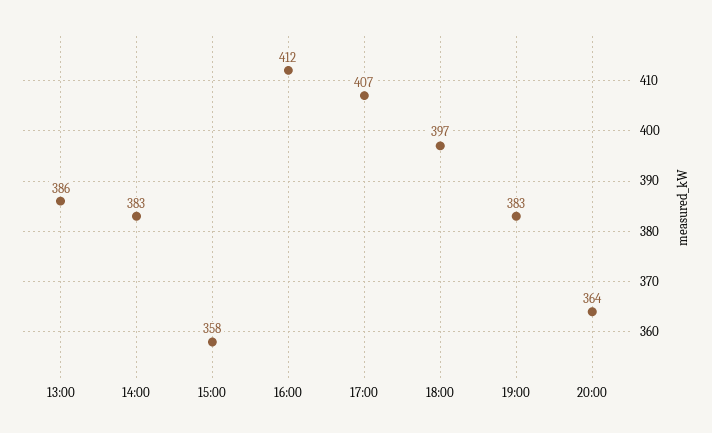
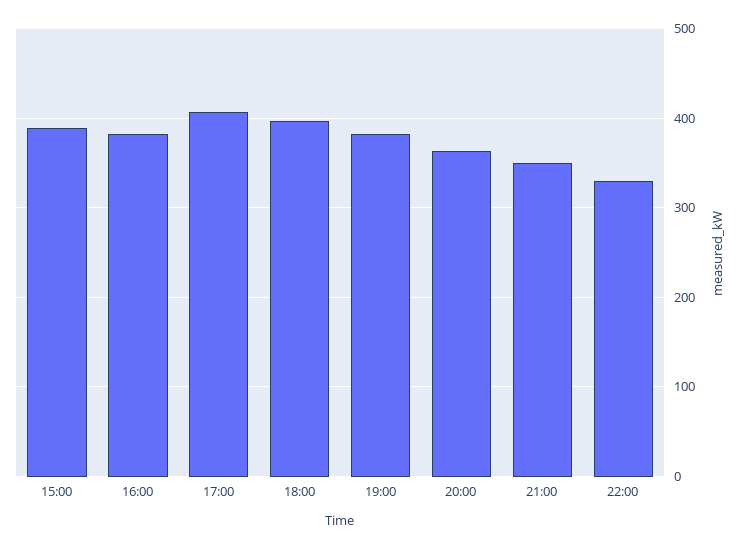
13:00: 386 -> none
14:00: 383 -> none
15:00: 358 -> 390
16:00: 412 -> 380
21:00: none -> 350
22:00: none -> 330

